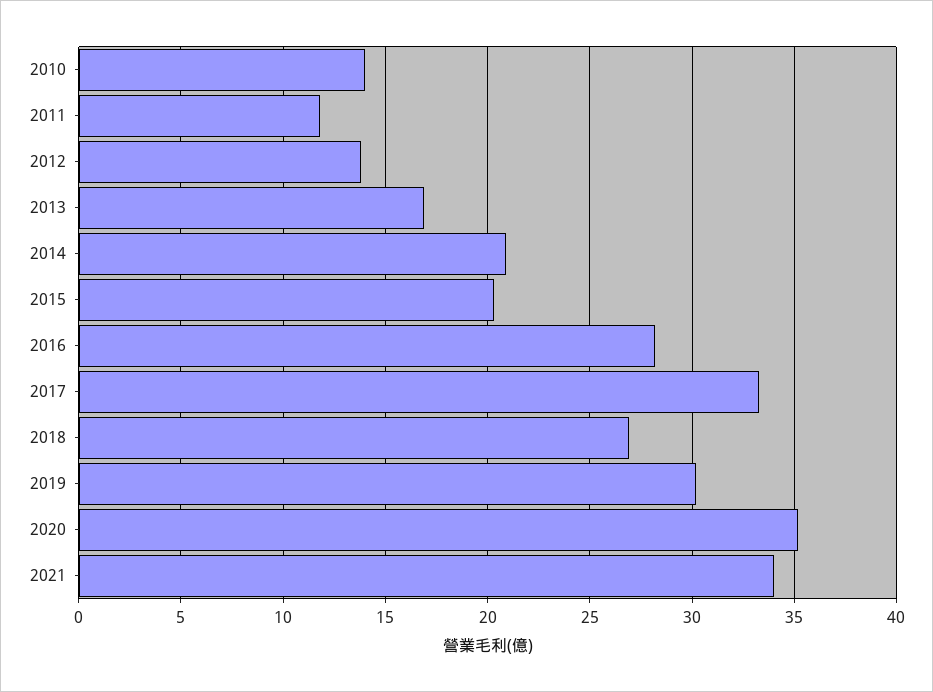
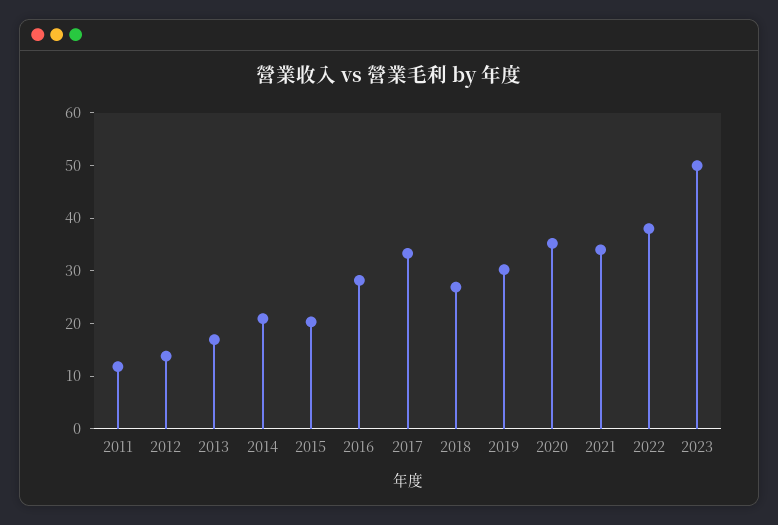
2010: 14 -> none
2022: none -> 38
2023: none -> 50

